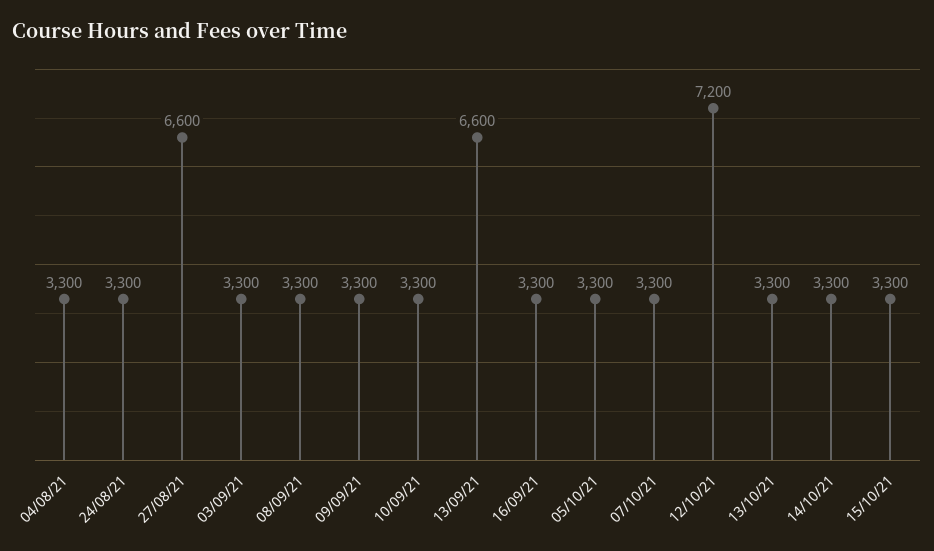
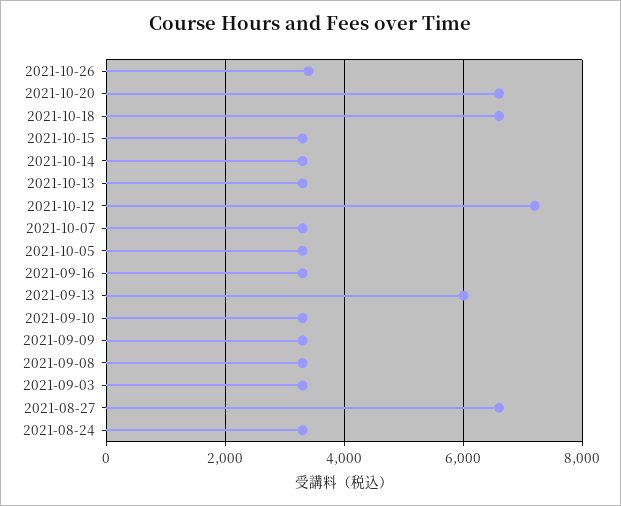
04/08/21: 3300 -> none
13/09/21: 6600 -> 6000
2021-10-26: none -> 3400
2021-10-20: none -> 6600
2021-10-18: none -> 6600

